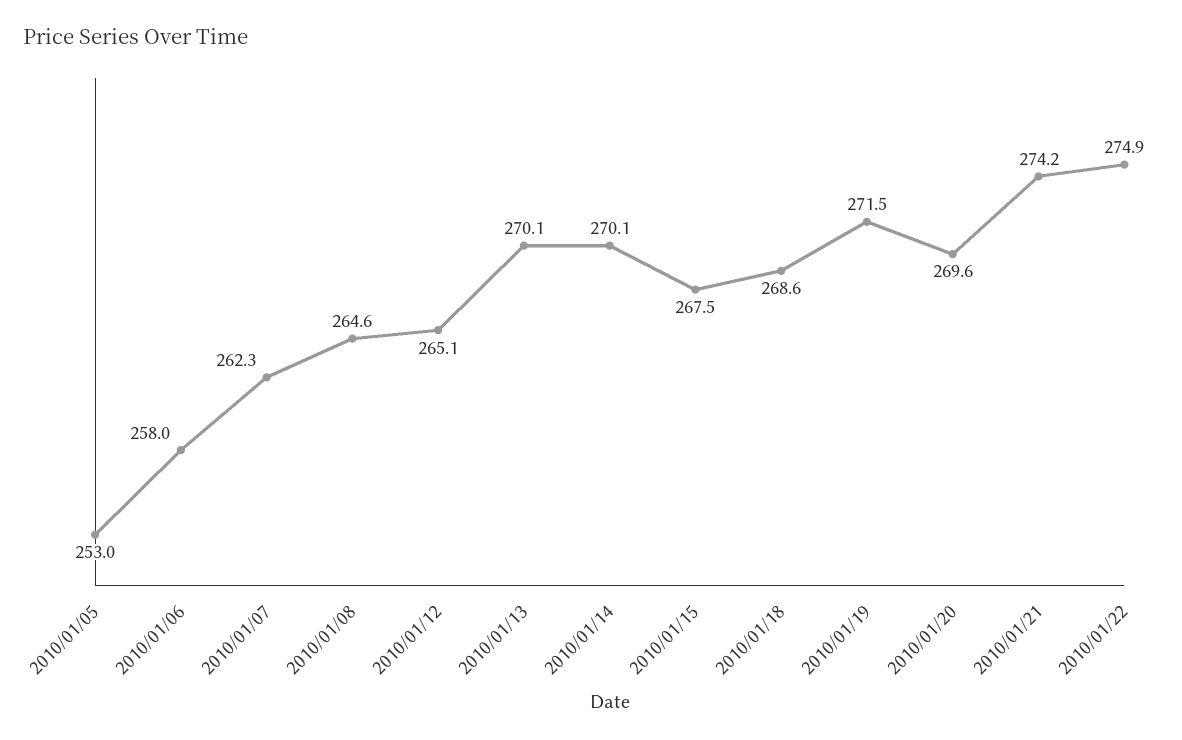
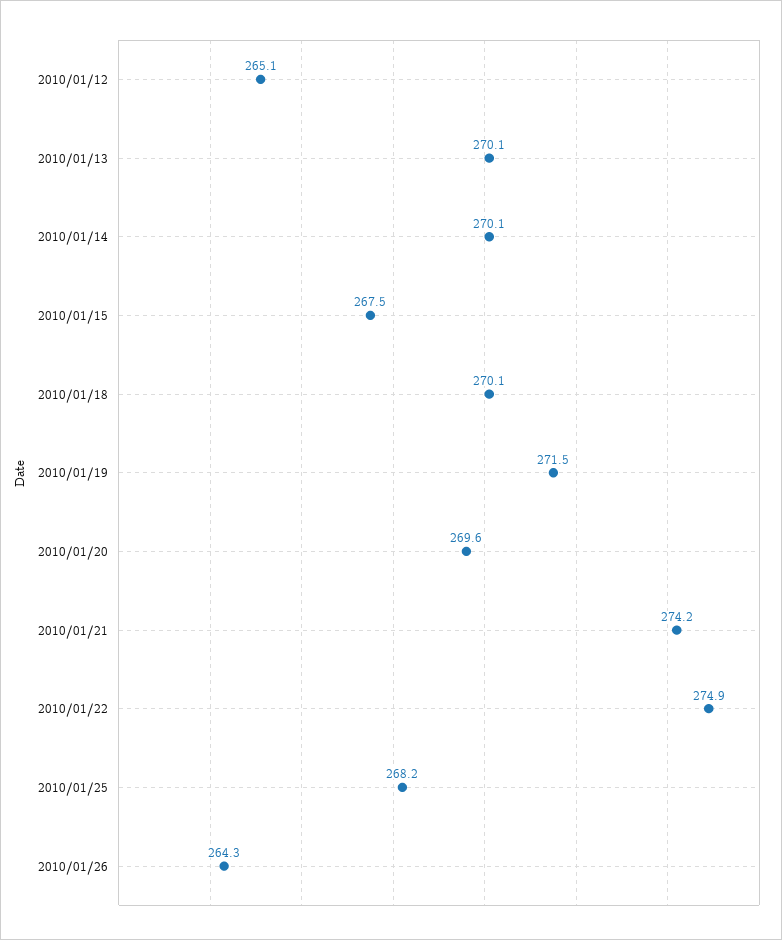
2010/01/05: 253 -> none
2010/01/06: 258 -> none
2010/01/07: 262.3 -> none
2010/01/08: 264.6 -> none
2010/01/18: 268.6 -> 270.1
2010/01/25: none -> 268.2
2010/01/26: none -> 264.3

